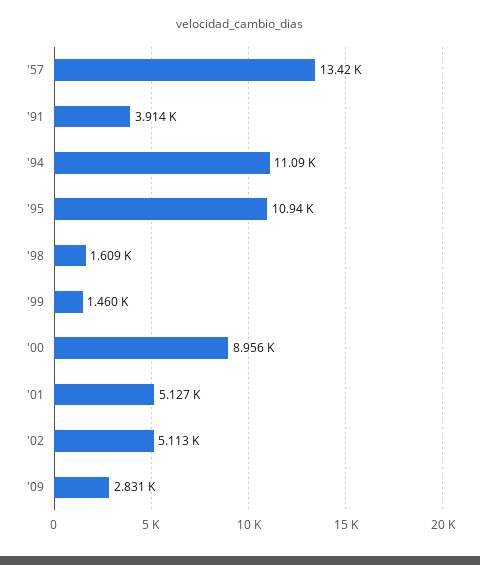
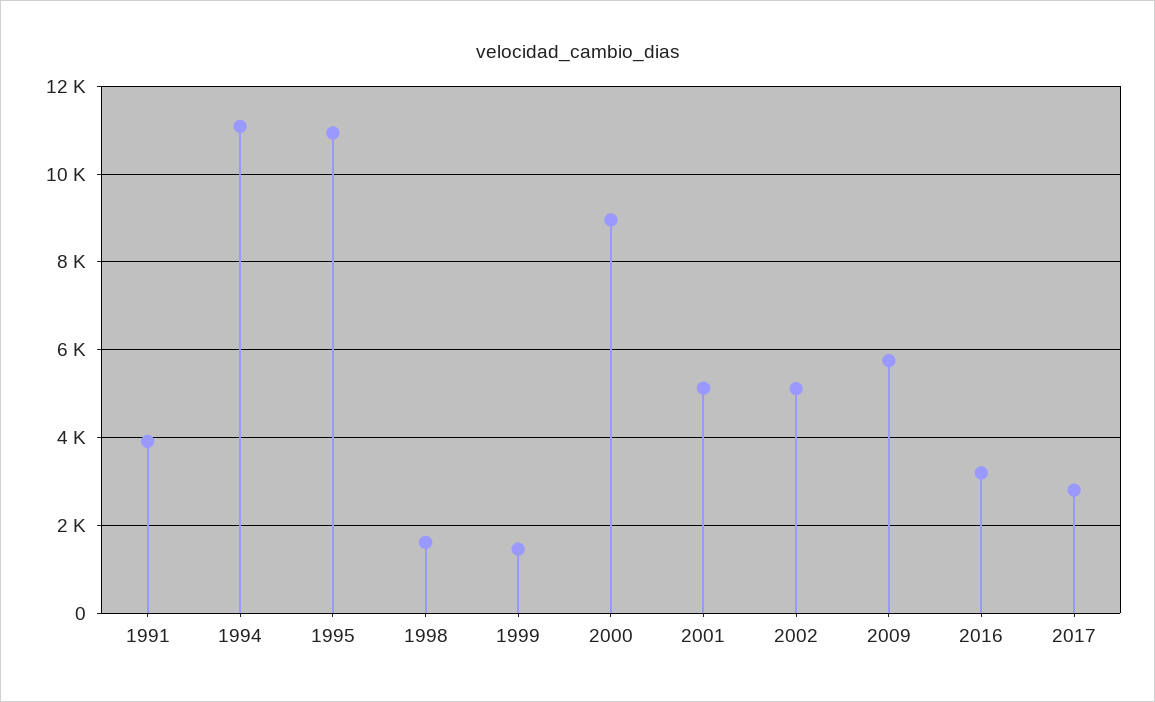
'57: 13420 -> none
'09: 2831 -> 5800
2016: none -> 3200
2017: none -> 2800

